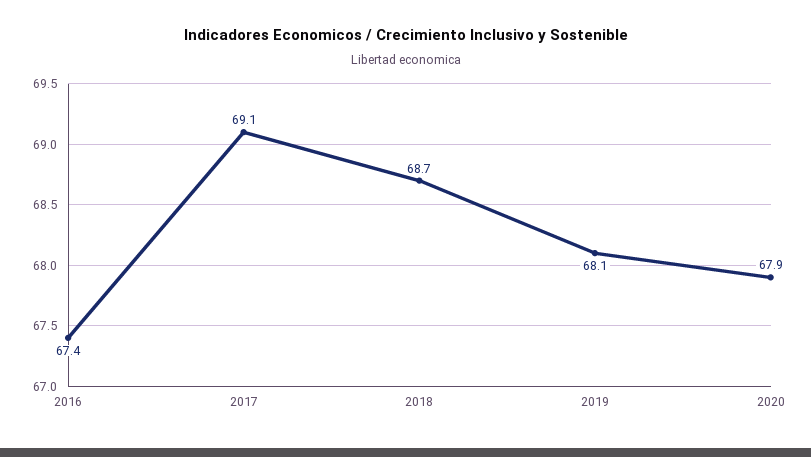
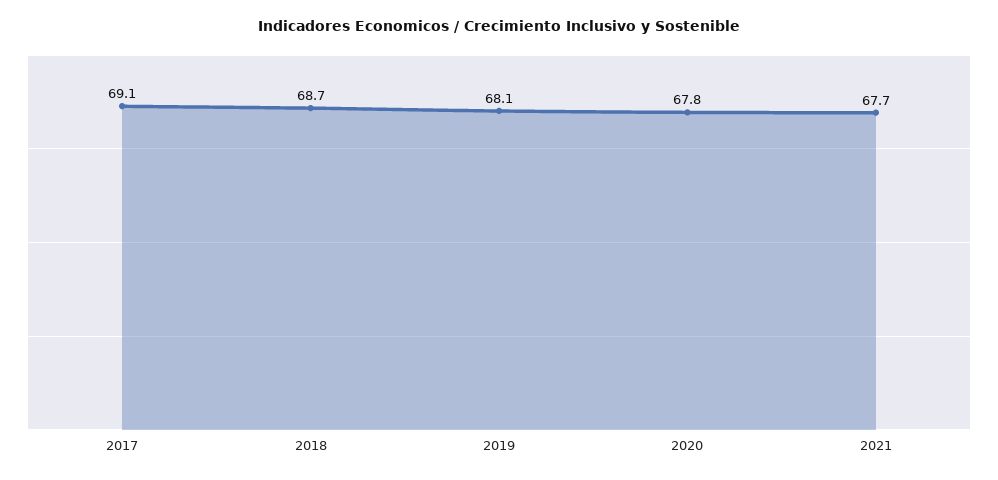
2016: 67.4 -> none
2020: 67.9 -> 67.8
2021: none -> 67.7

